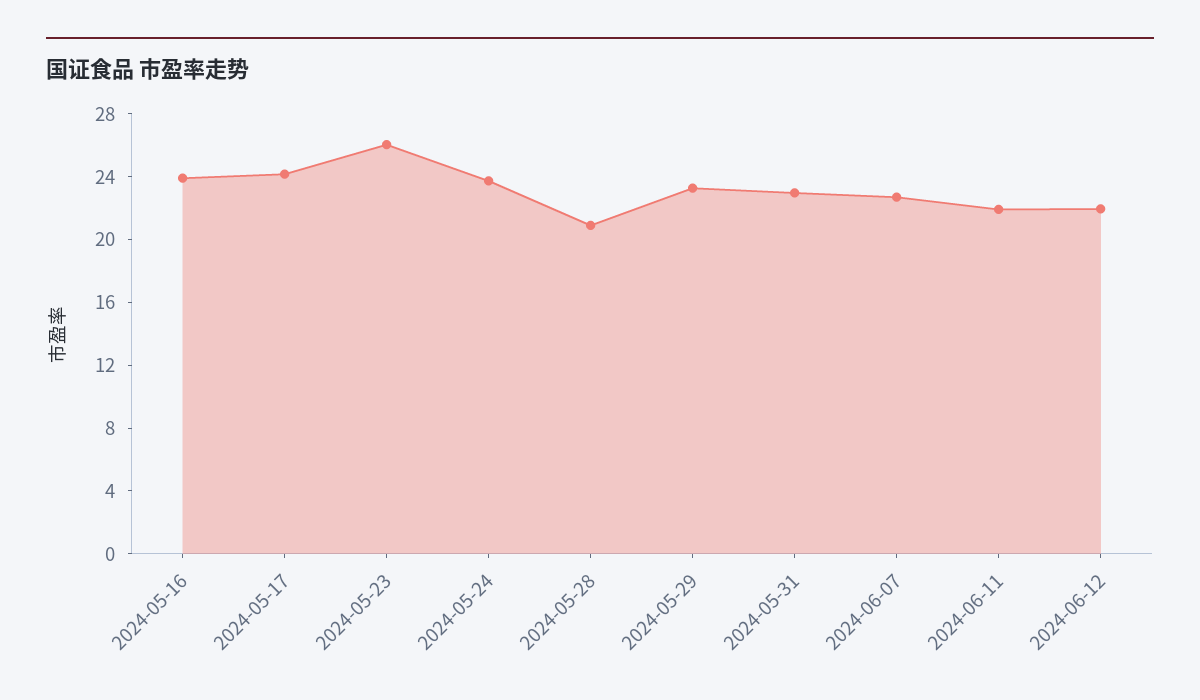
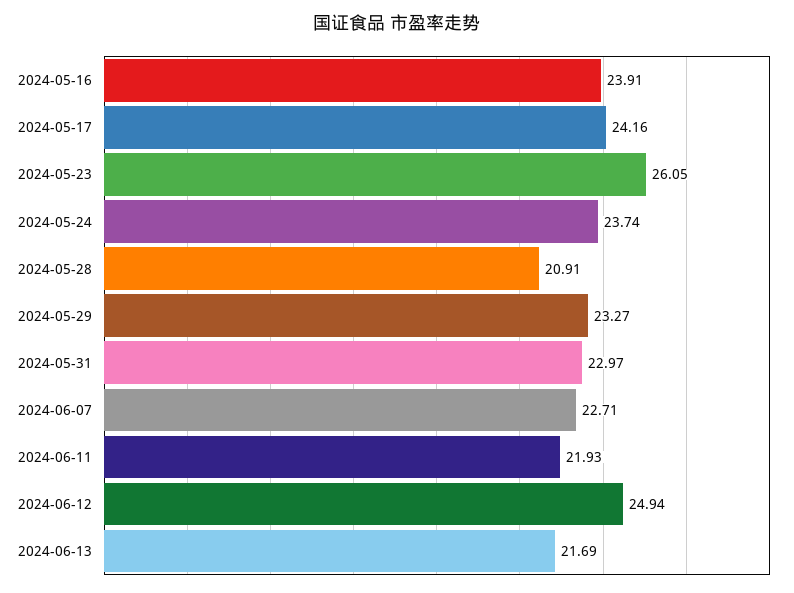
2024-06-12: 22 -> 24.94
2024-06-13: none -> 21.69

